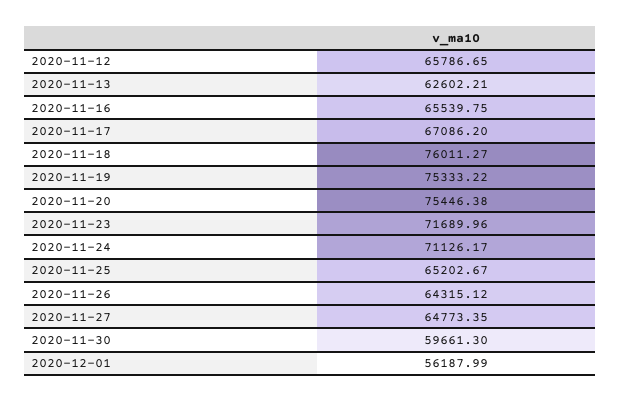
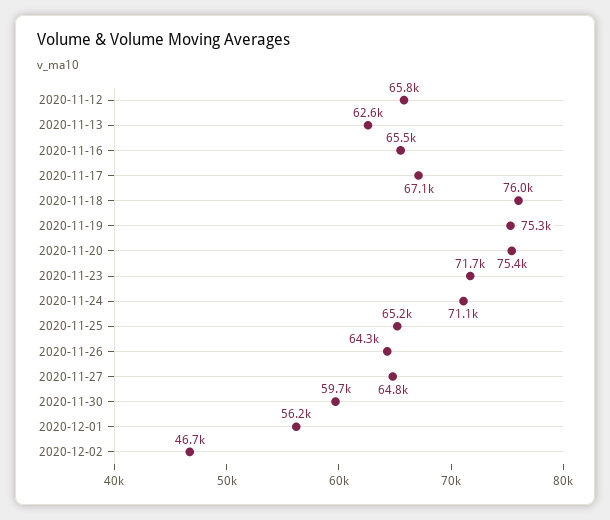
2020-12-02: none -> 46700

